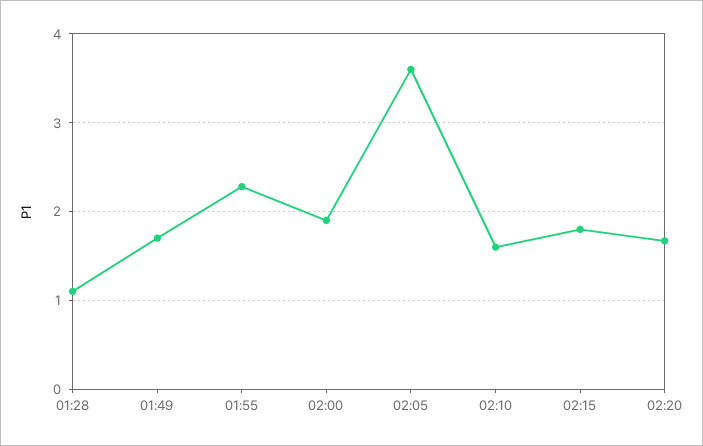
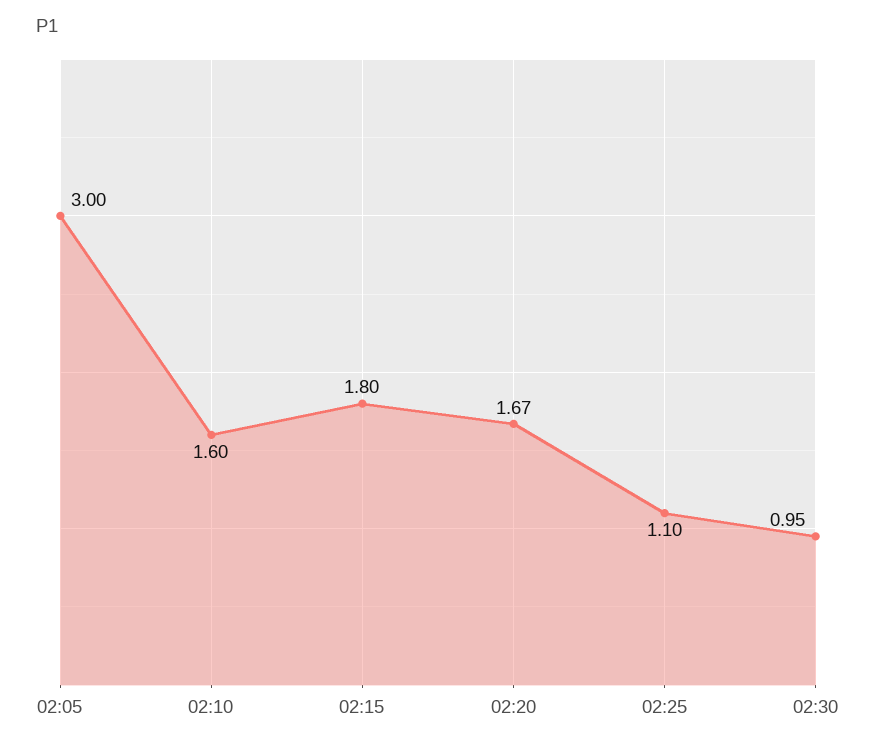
01:28: 1.1 -> none
01:49: 1.7 -> none
01:55: 2.3 -> none
02:00: 1.9 -> none
02:05: 3.6 -> 3
02:25: none -> 1.1
02:30: none -> 0.95

